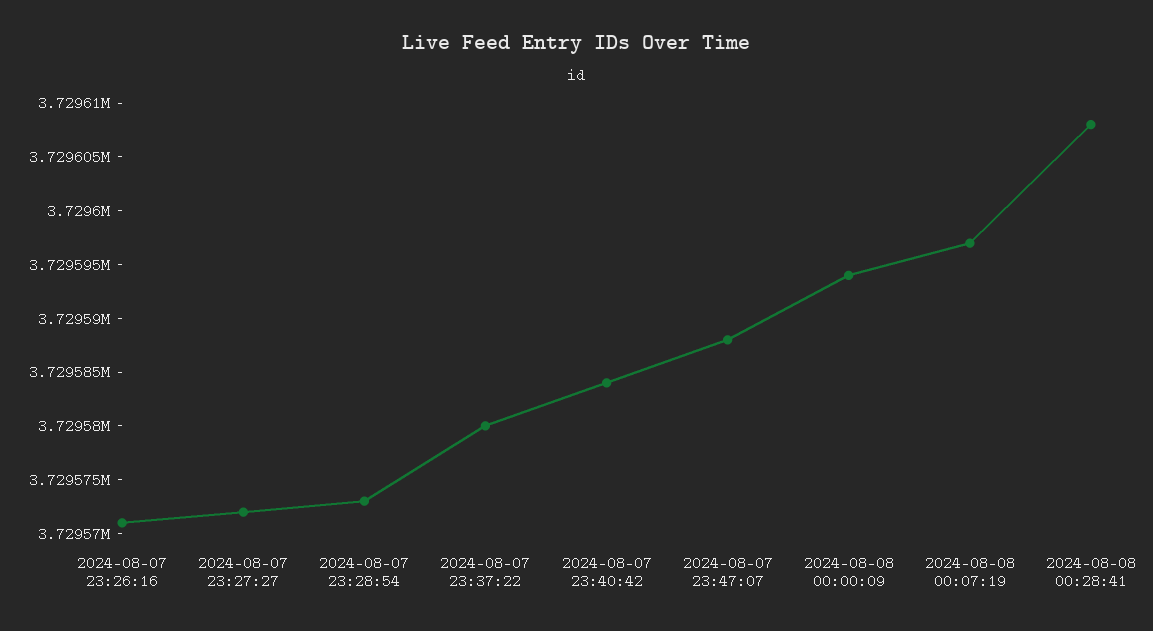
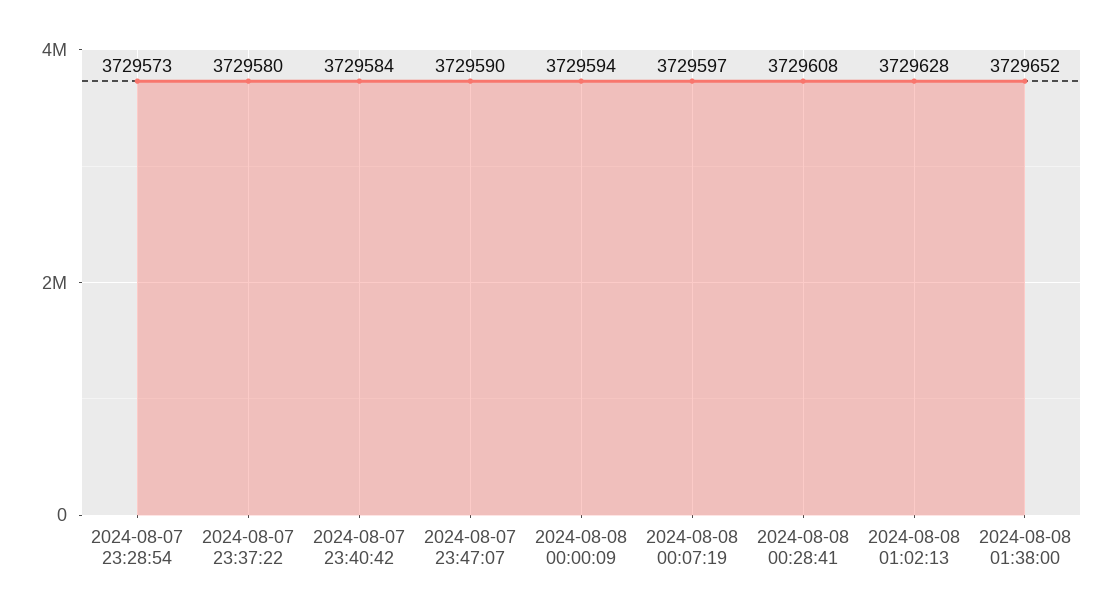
2024-08-07 23:26:16: 3729571 -> none
2024-08-07 23:27:27: 3729572 -> none
2024-08-07 23:47:07: 3729588 -> 3729590
2024-08-08 01:02:13: none -> 3729628
2024-08-08 01:38:00: none -> 3729652

